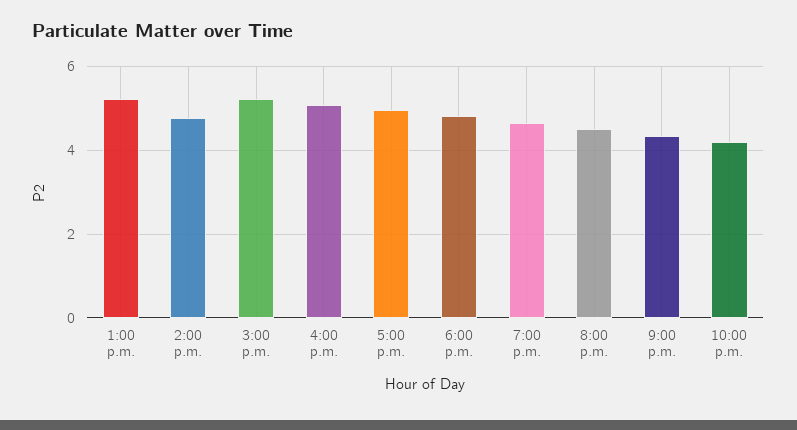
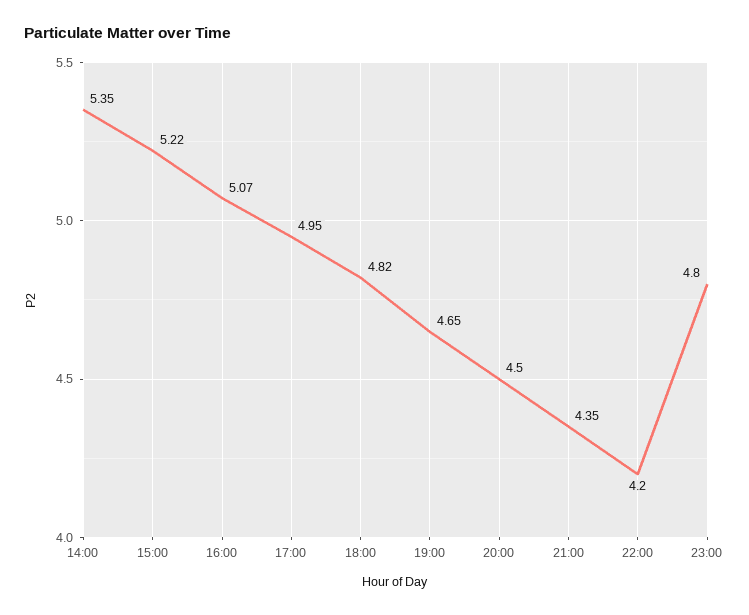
1:00 p.m.: 5.2 -> none
2:00 p.m.: 4.8 -> 5.35
23:00: none -> 4.8

